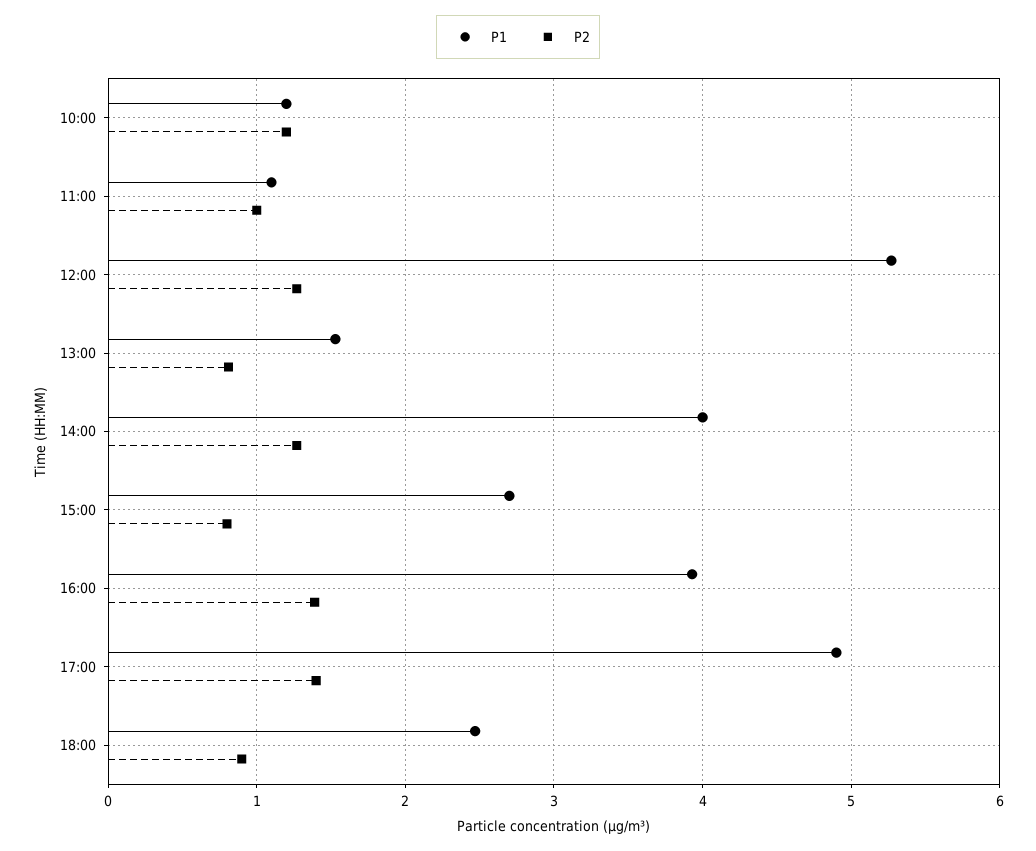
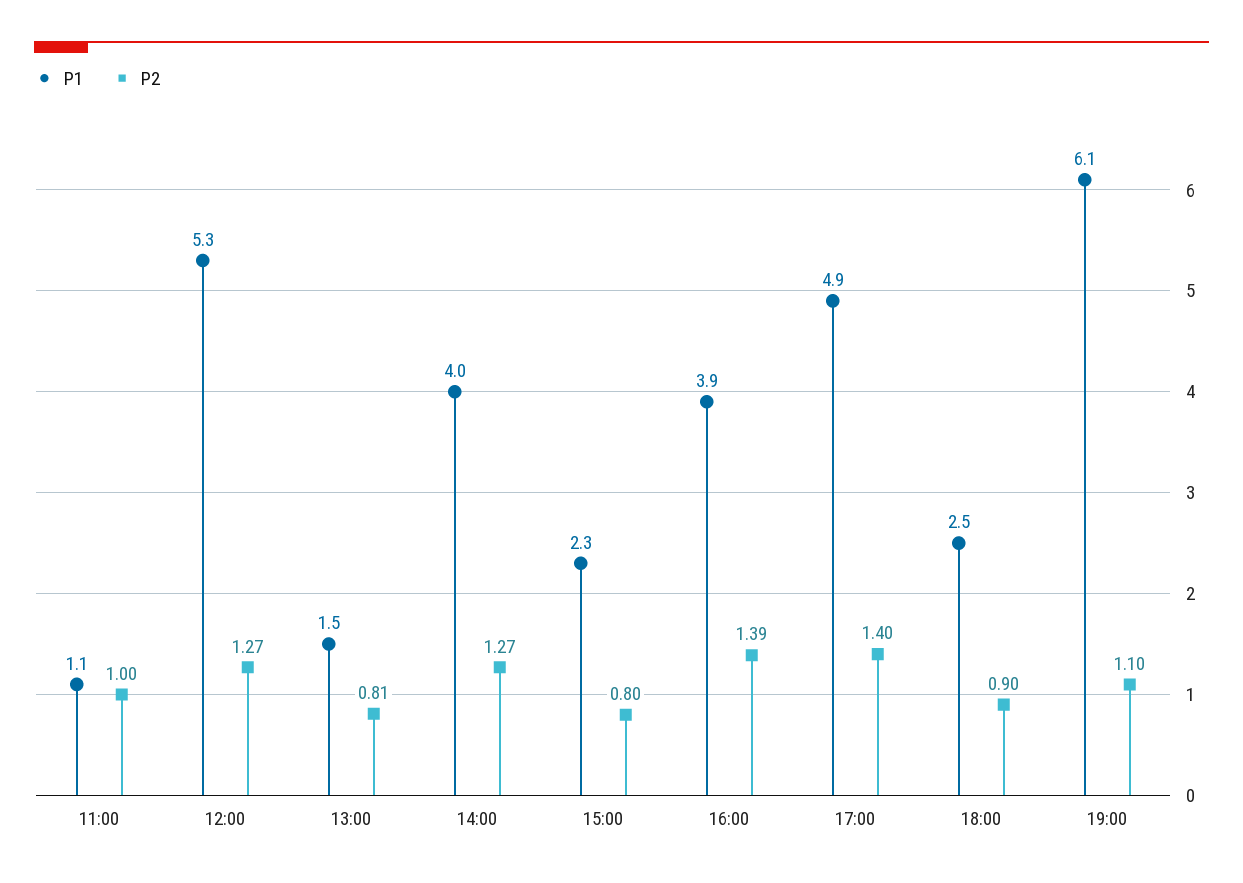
P1, 10:00: 1.2 -> none
P2, 10:00: 1.2 -> none
P1, 15:00: 2.7 -> 2.3
P1, 19:00: none -> 6.1
P2, 19:00: none -> 1.1

